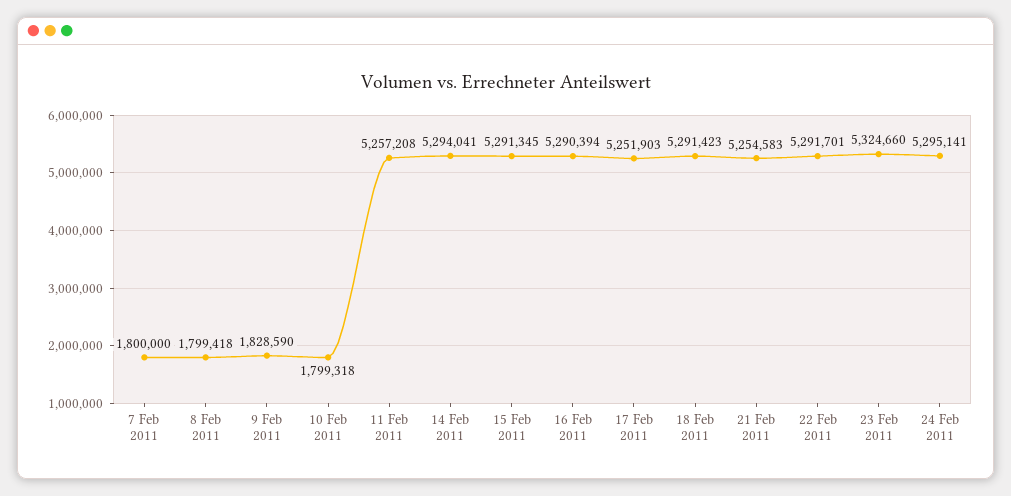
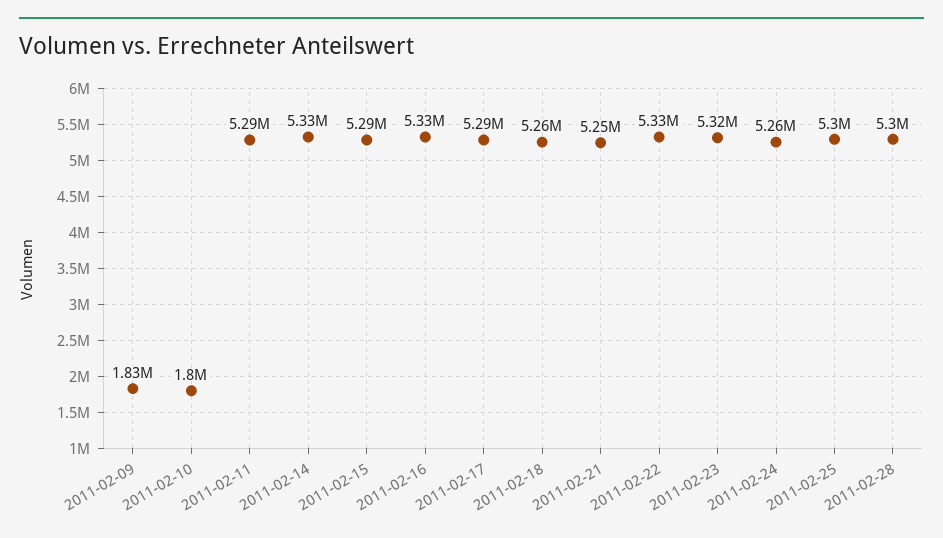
7 Feb 2011: 1800000 -> none
8 Feb 2011: 1799418 -> none
11 Feb 2011: 5257208 -> 5290000
14 Feb 2011: 5294041 -> 5330000
16 Feb 2011: 5290394 -> 5330000
17 Feb 2011: 5251903 -> 5290000
18 Feb 2011: 5291423 -> 5260000
22 Feb 2011: 5291701 -> 5330000
24 Feb 2011: 5295141 -> 5260000
2011-02-25: none -> 5300000
2011-02-28: none -> 5300000

